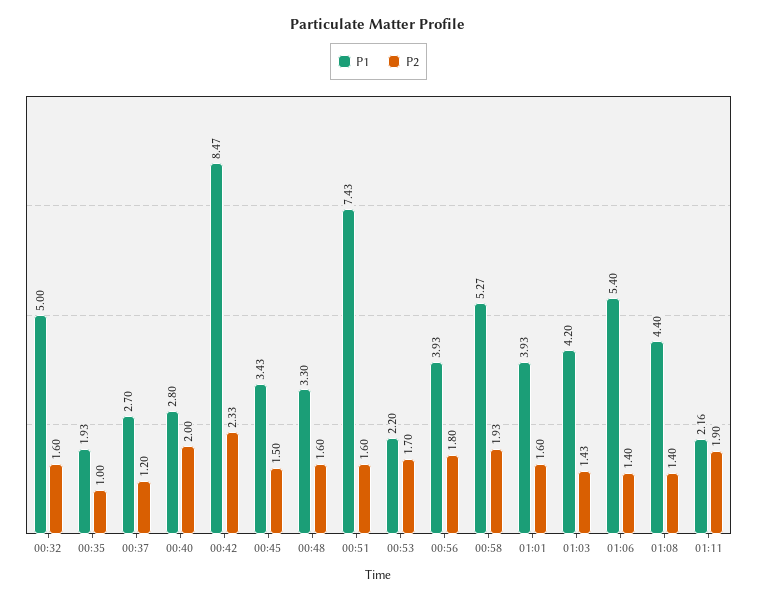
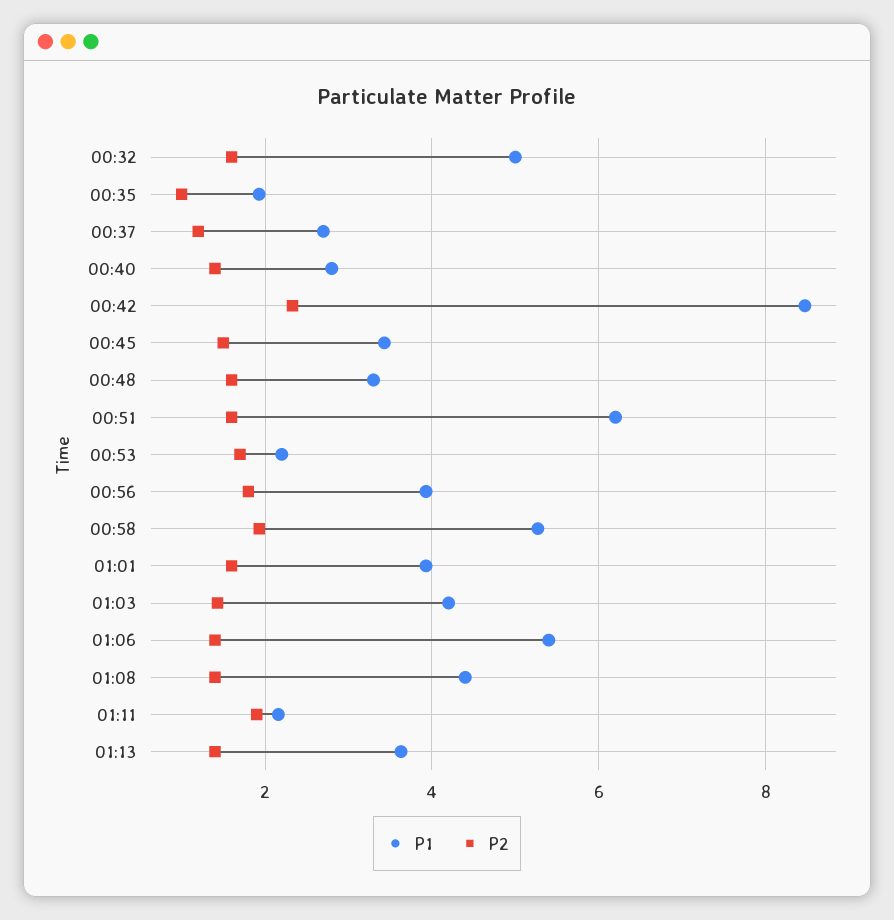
P2, 00:40: 2 -> 1.4
P1, 00:51: 7.43 -> 6.2
P1, 01:13: none -> 3.6
P2, 01:13: none -> 1.4

